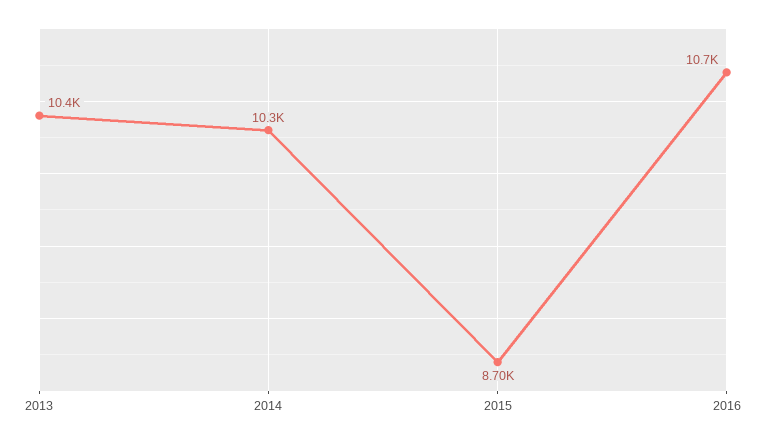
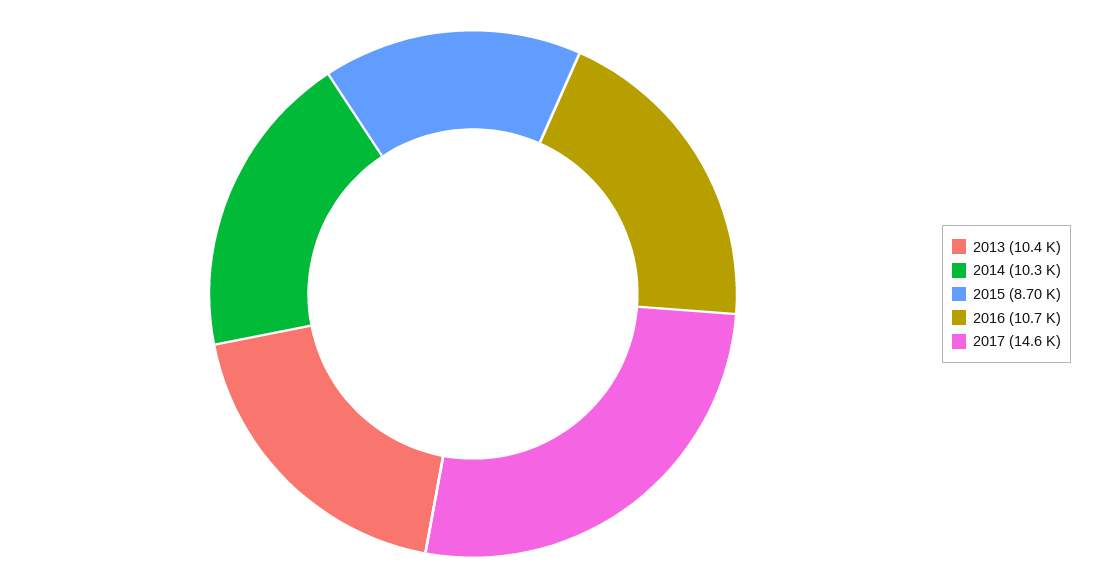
2017: none -> 14600

